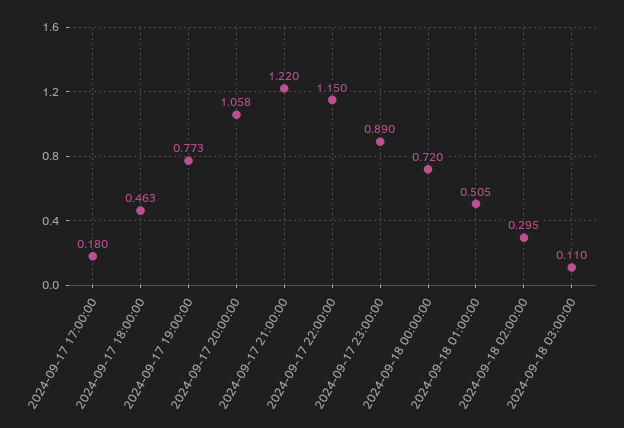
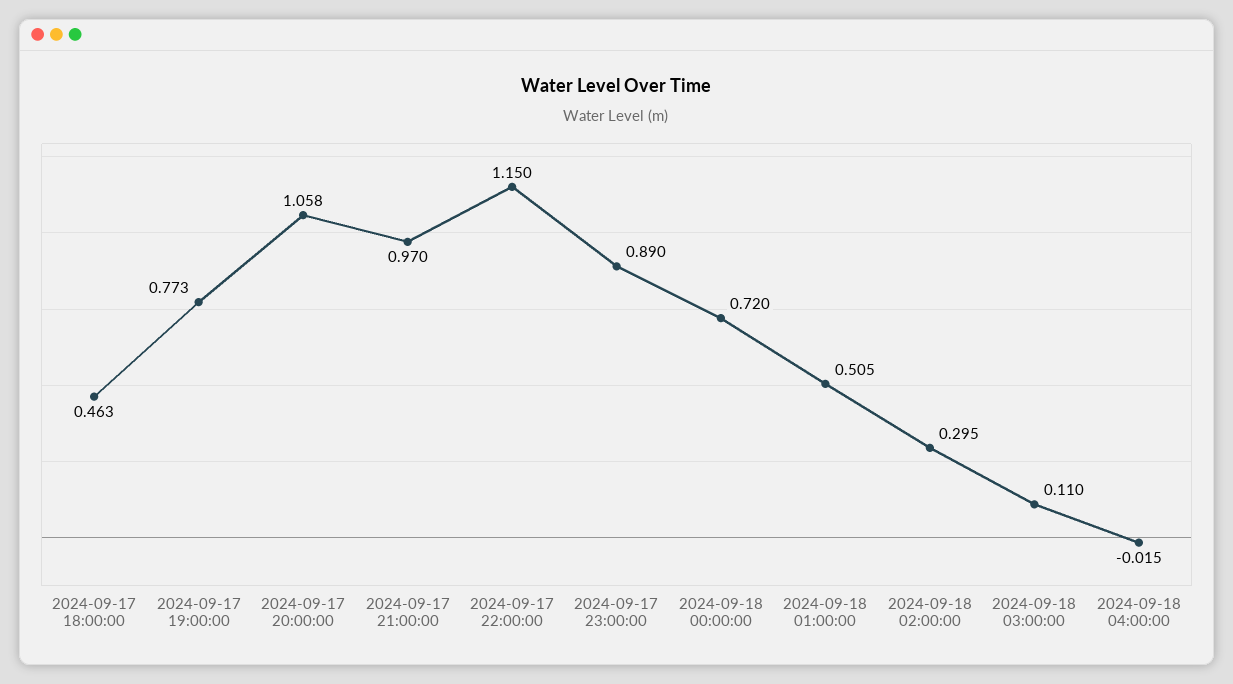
2024-09-17 17:00:00: 0.18 -> none
2024-09-17 21:00:00: 1.22 -> 0.97
2024-09-18 04:00:00: none -> -0.015

